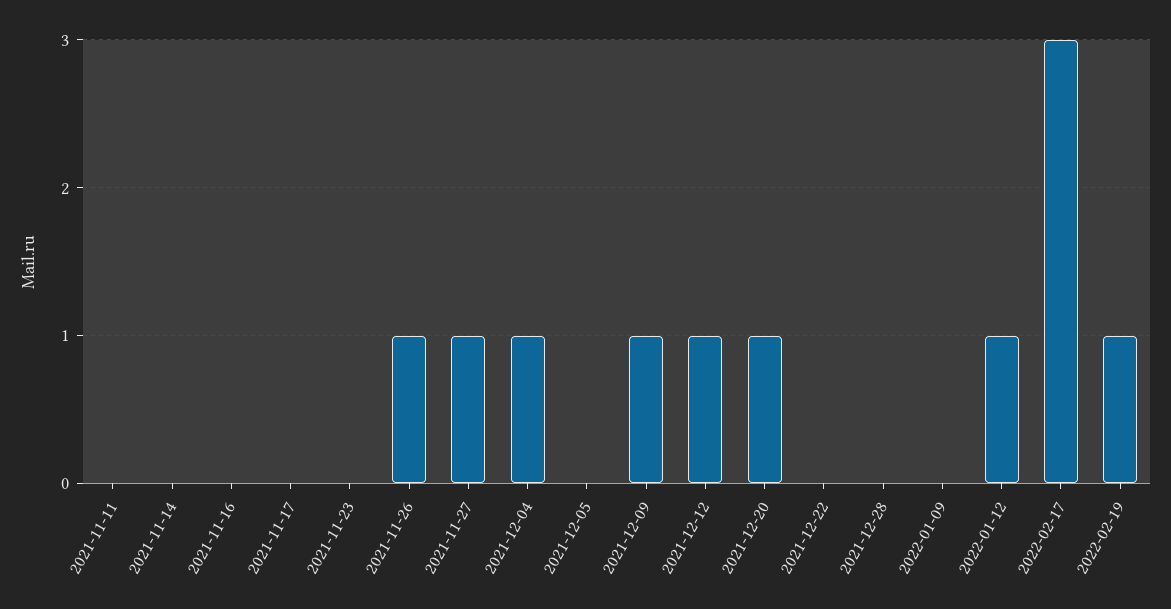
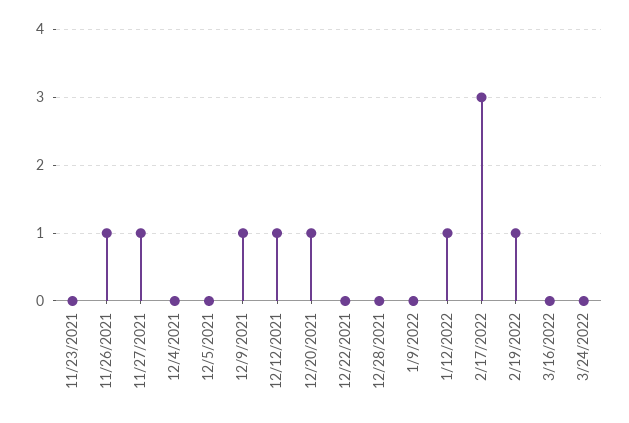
2021-11-11: 0 -> none
2021-11-14: 0 -> none
2021-11-16: 0 -> none
2021-11-17: 0 -> none
2021-12-04: 1 -> 0
3/16/2022: none -> 0
3/24/2022: none -> 0

